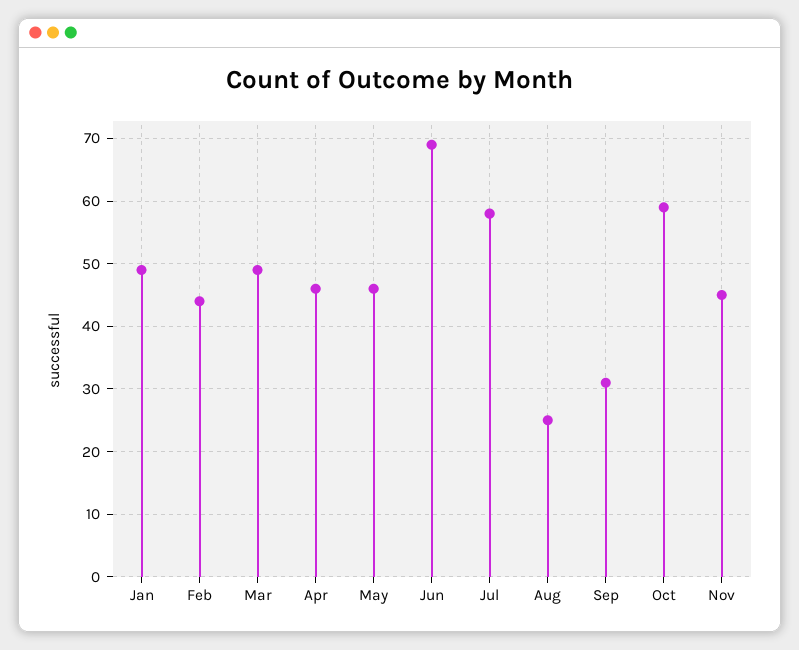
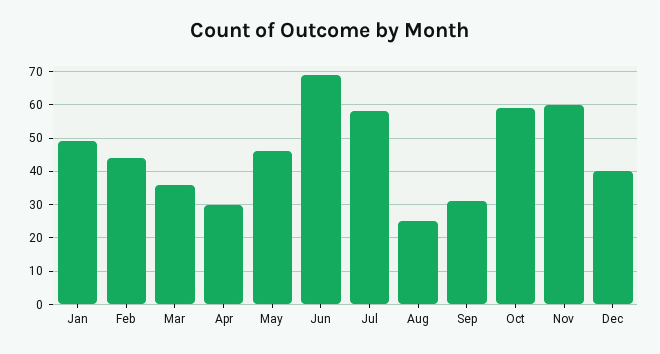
Mar: 49 -> 35
Apr: 46 -> 30
Nov: 45 -> 60
Dec: none -> 40

